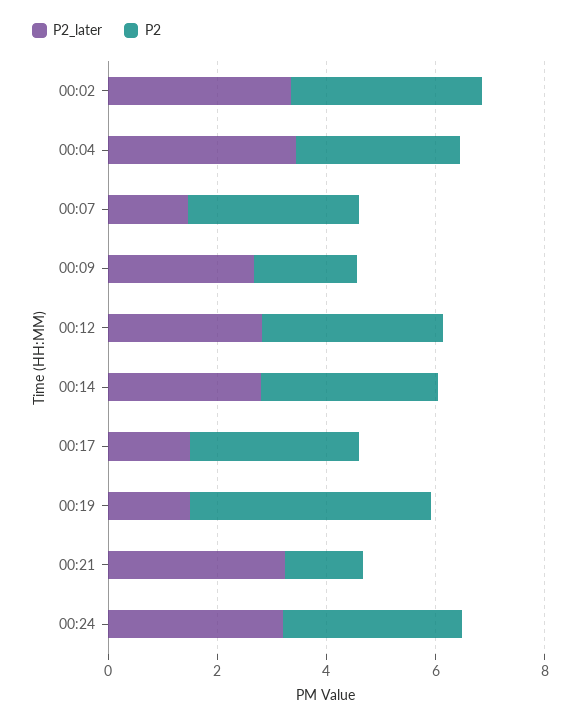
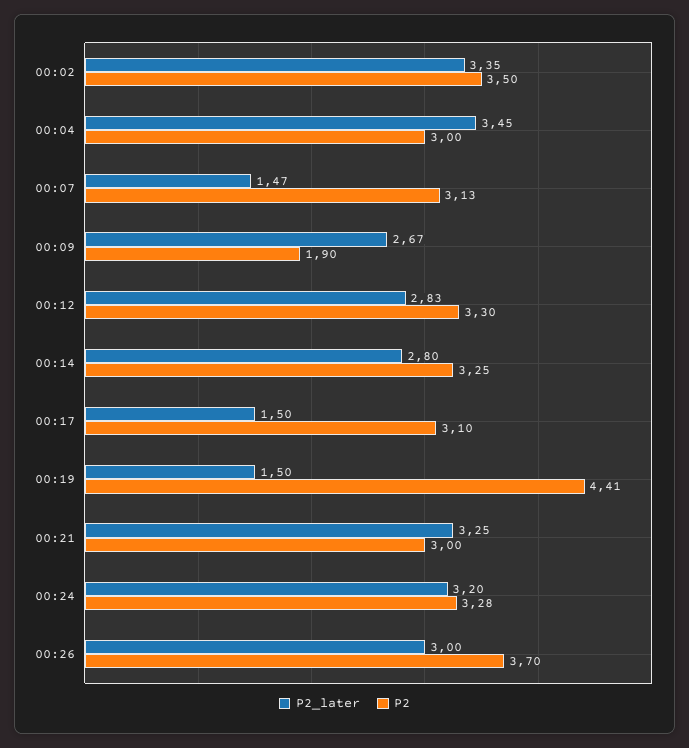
P2, 00:21: 1.5 -> 3
P2_later, 00:26: none -> 3
P2, 00:26: none -> 3.7

